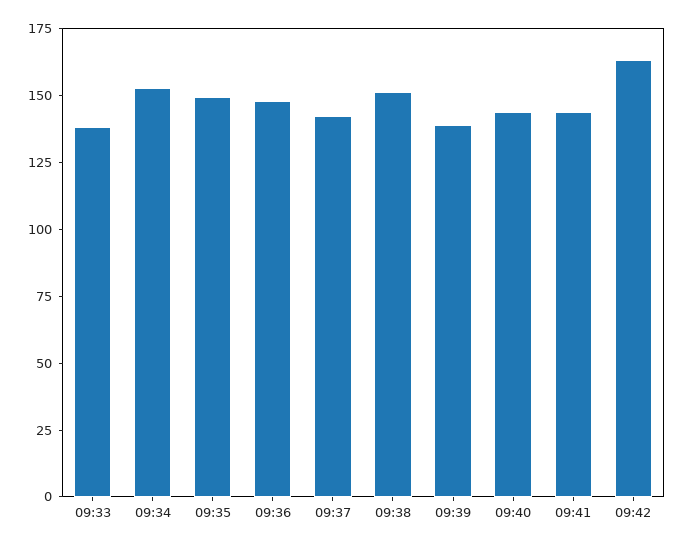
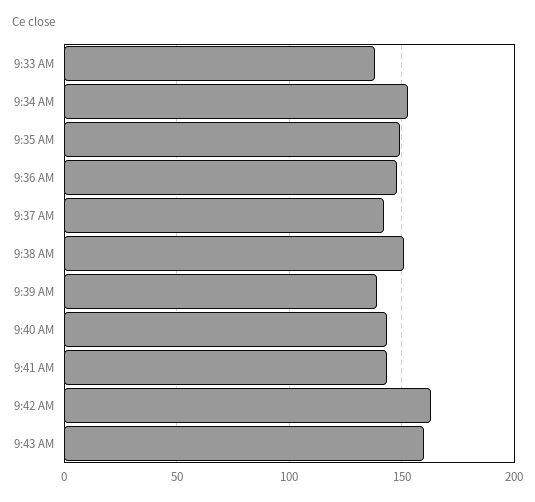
9:43 AM: none -> 160

